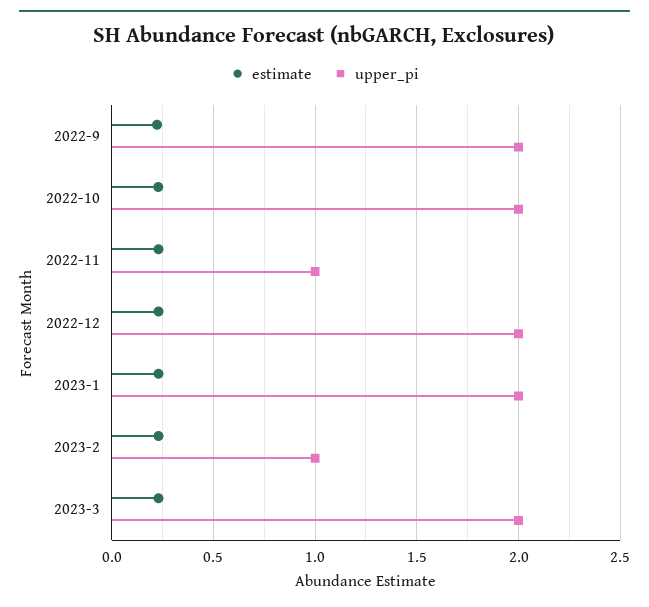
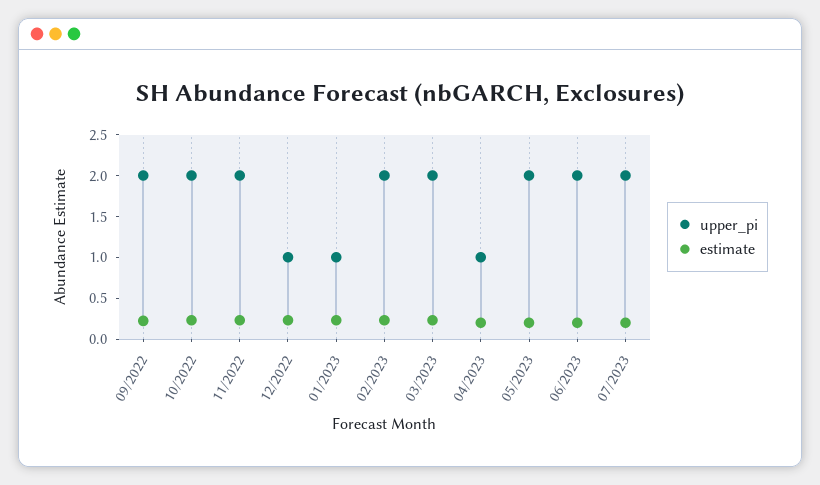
upper_pi, 2022-11: 1 -> 2
upper_pi, 2022-12: 2 -> 1
upper_pi, 2023-1: 2 -> 1
upper_pi, 2023-2: 1 -> 2
upper_pi, 04/2023: none -> 1
estimate, 04/2023: none -> 0.2
upper_pi, 05/2023: none -> 2
estimate, 05/2023: none -> 0.2
upper_pi, 06/2023: none -> 2
estimate, 06/2023: none -> 0.2
upper_pi, 07/2023: none -> 2
estimate, 07/2023: none -> 0.2

